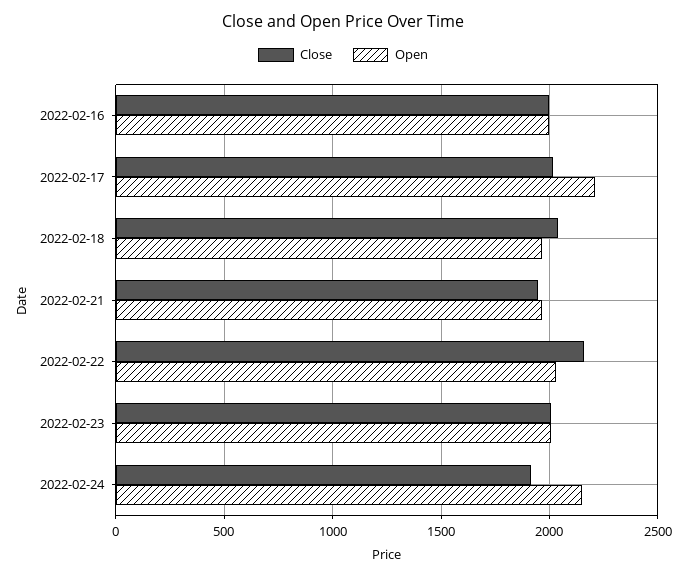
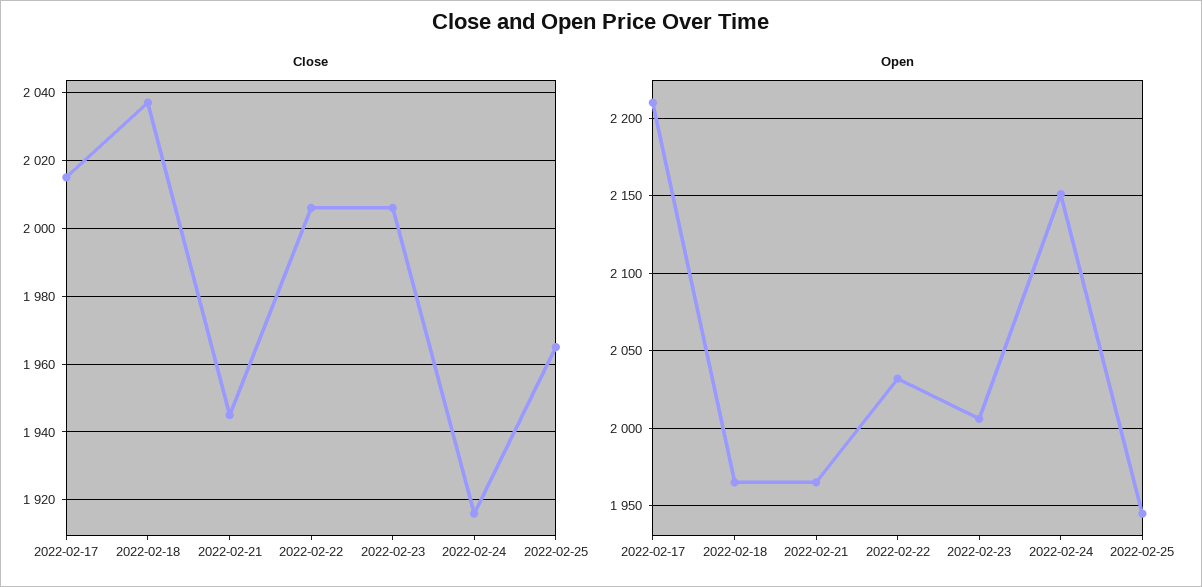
Close, 2022-02-16: 2000 -> none
Open, 2022-02-16: 2000 -> none
Close, 2022-02-22: 2150 -> 2005
Close, 2022-02-25: none -> 1965
Open, 2022-02-25: none -> 1945

